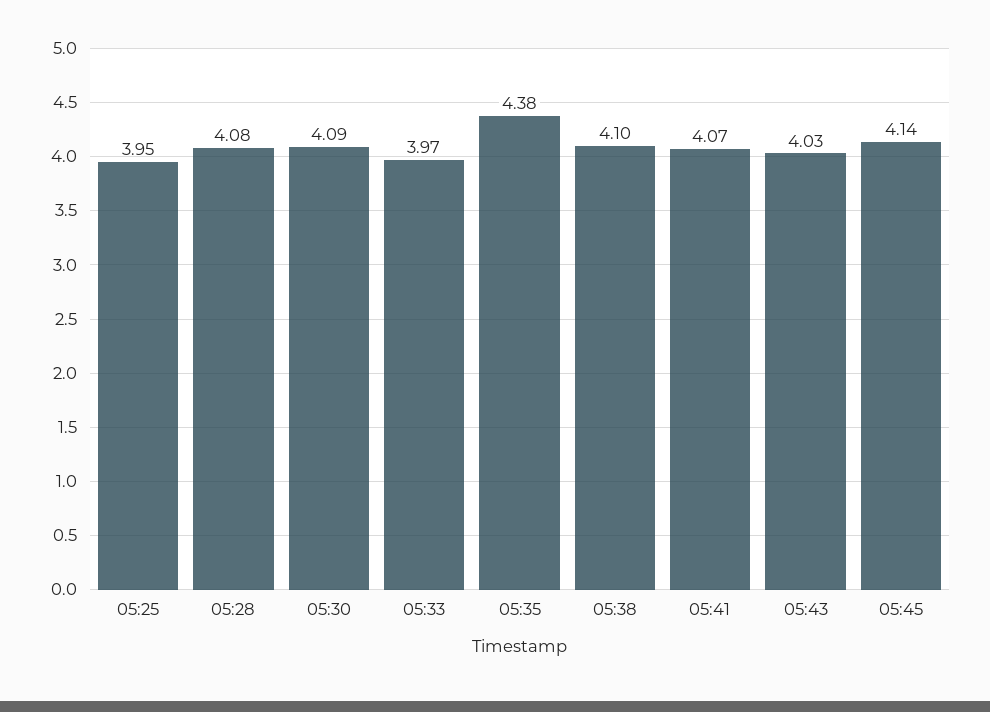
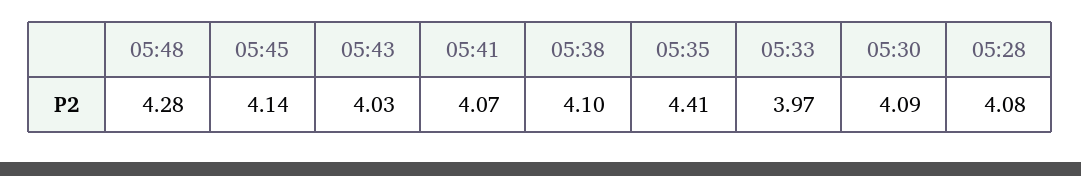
05:25: 3.95 -> none
05:35: 4.38 -> 4.41
05:48: none -> 4.28

